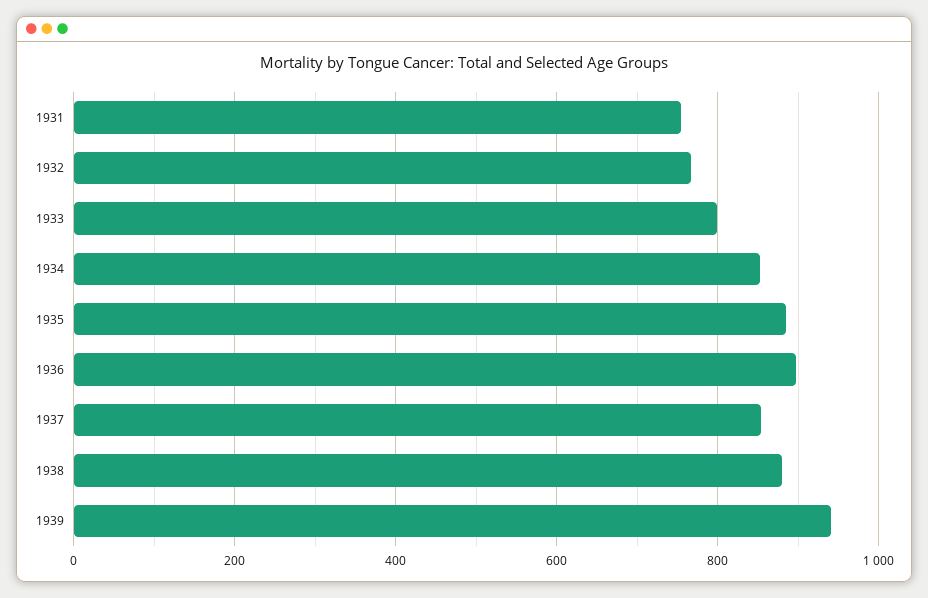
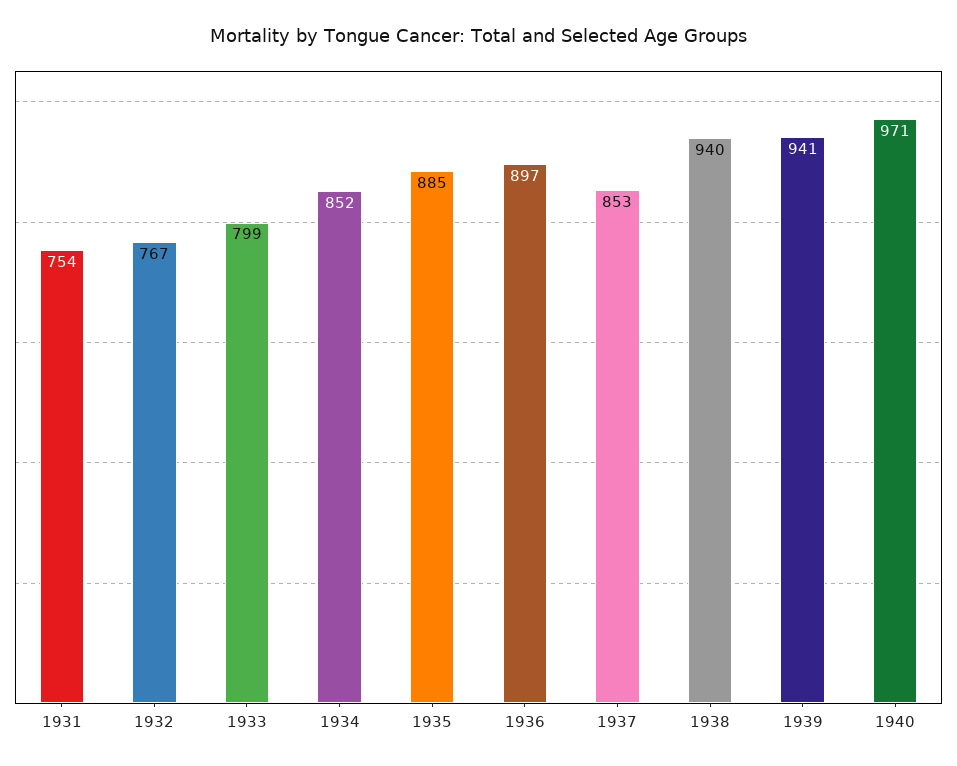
1938: 880 -> 940
1940: none -> 971

